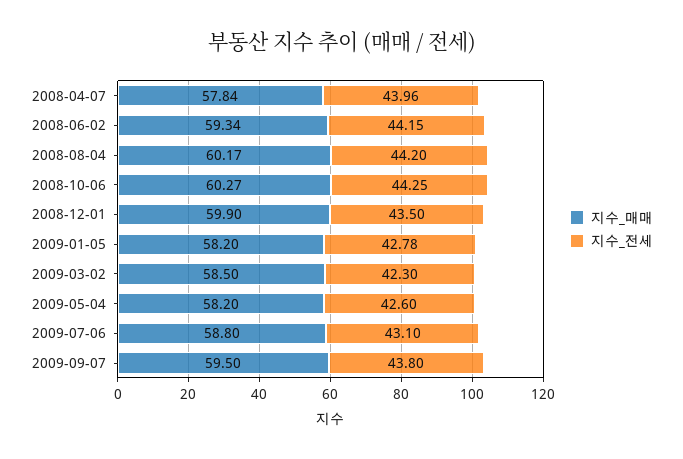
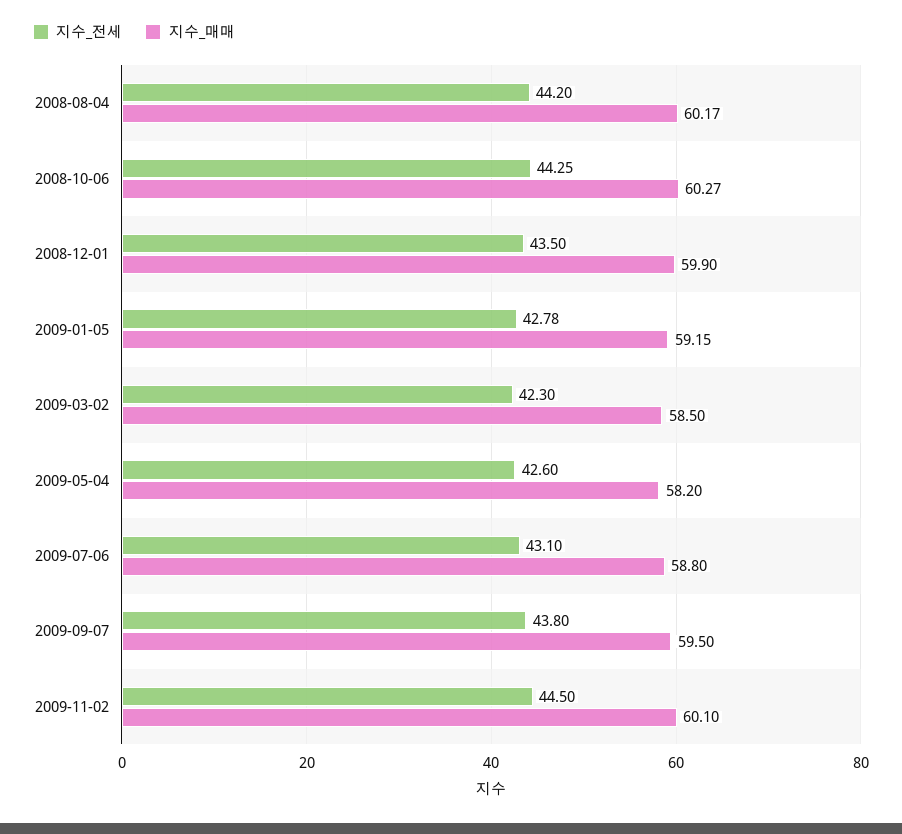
지수_매매, 2008-04-07: 57.84 -> none
지수_전세, 2008-04-07: 43.96 -> none
지수_매매, 2008-06-02: 59.34 -> none
지수_전세, 2008-06-02: 44.15 -> none
지수_매매, 2009-01-05: 58.2 -> 59.15
지수_전세, 2009-11-02: none -> 44.5
지수_매매, 2009-11-02: none -> 60.1

